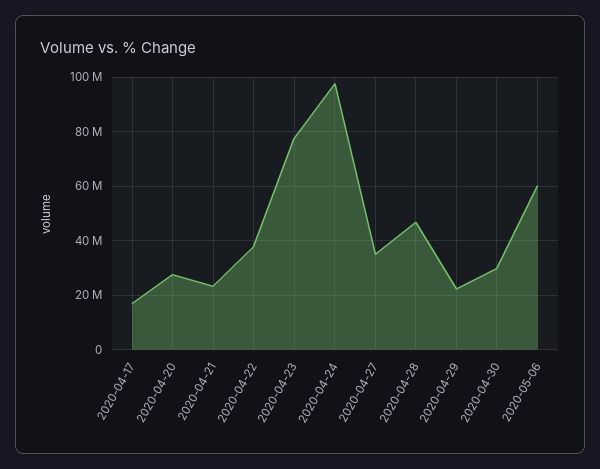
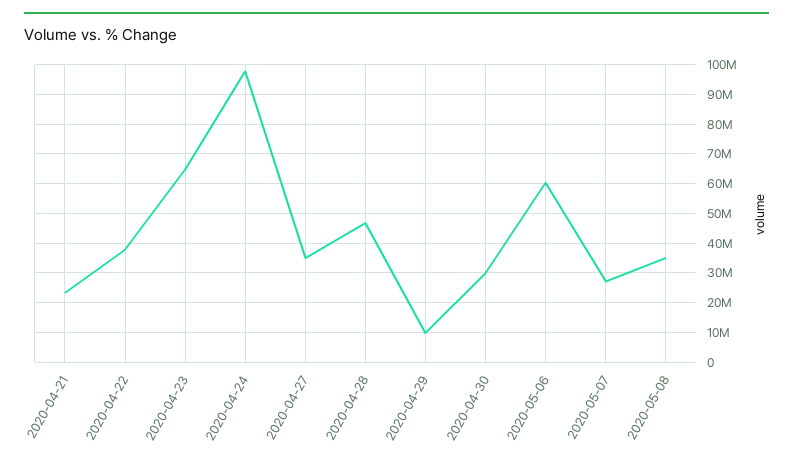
2020-04-17: 17500000 -> none
2020-04-20: 27500000 -> none
2020-04-23: 77500000 -> 65000000
2020-04-29: 22500000 -> 10000000
2020-05-07: none -> 27500000
2020-05-08: none -> 35000000

